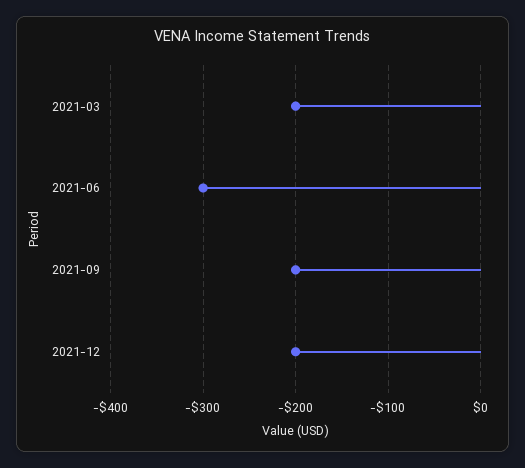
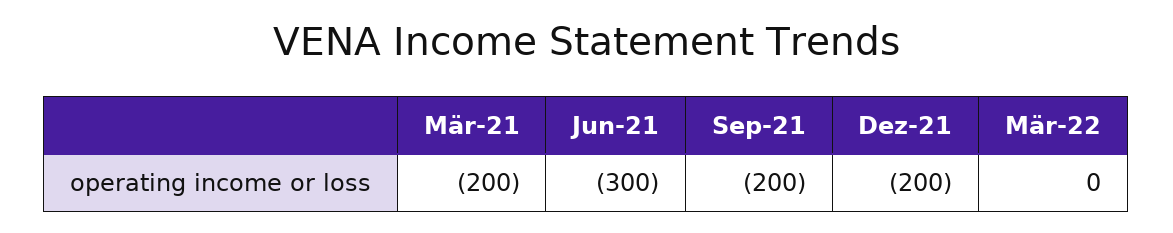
Mär-22: none -> 0

